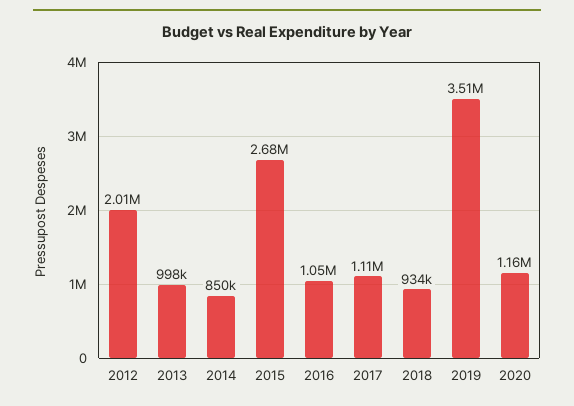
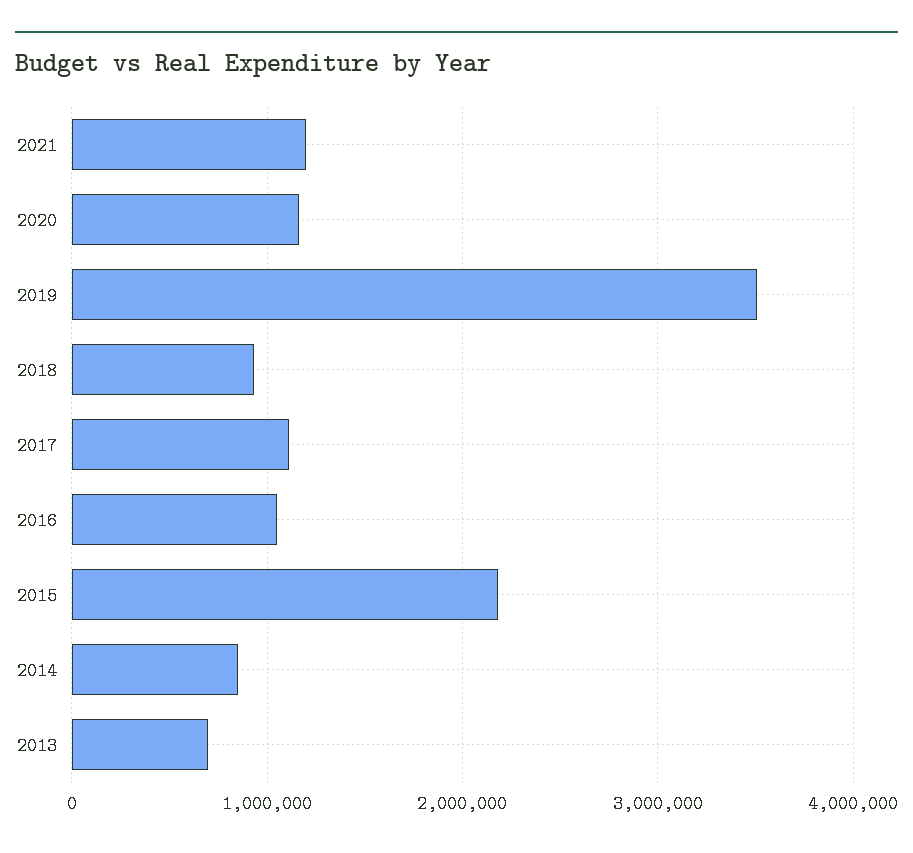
2012: 2010000 -> none
2013: 998000 -> 700000
2015: 2680000 -> 2200000
2021: none -> 1200000

